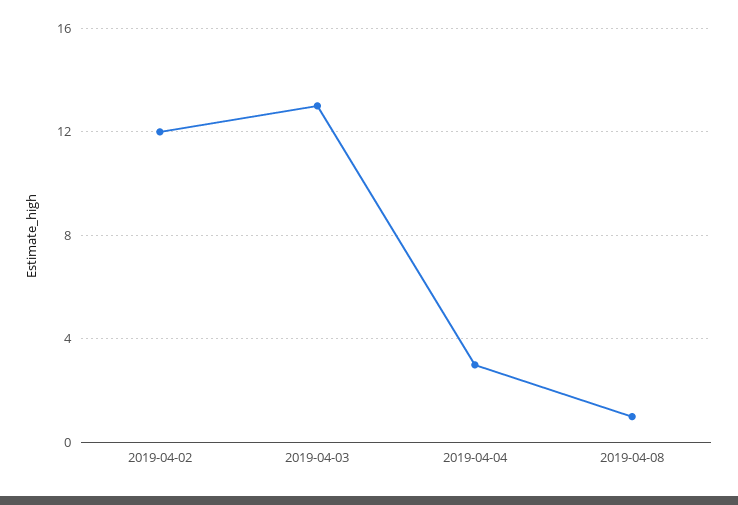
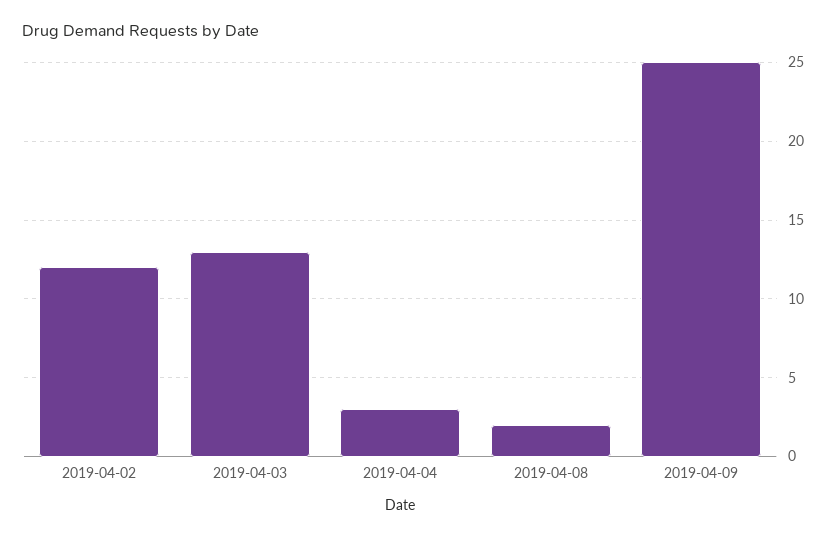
2019-04-08: 1 -> 2
2019-04-09: none -> 25

